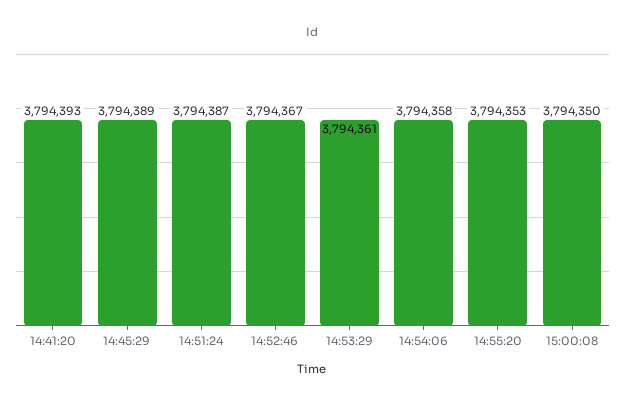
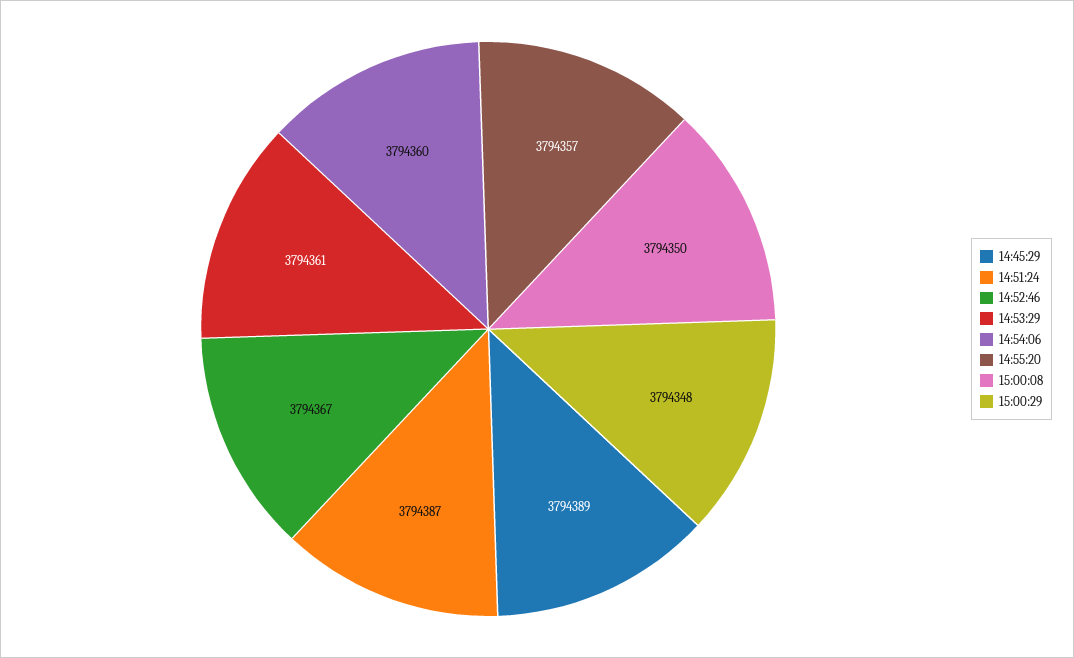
14:41:20: 3794393 -> none
14:54:06: 3794358 -> 3794360
14:55:20: 3794353 -> 3794357
15:00:29: none -> 3794348

